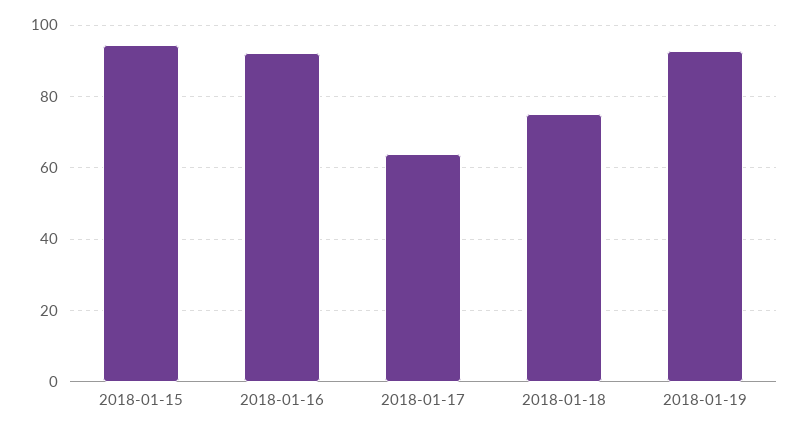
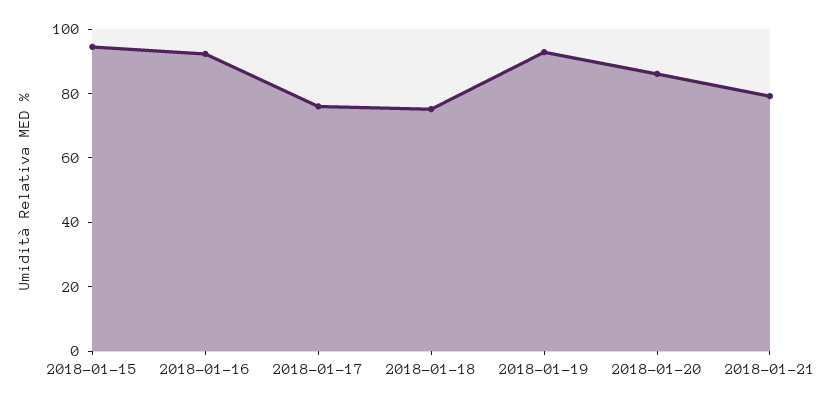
2018-01-17: 64 -> 75
2018-01-20: none -> 85
2018-01-21: none -> 80

